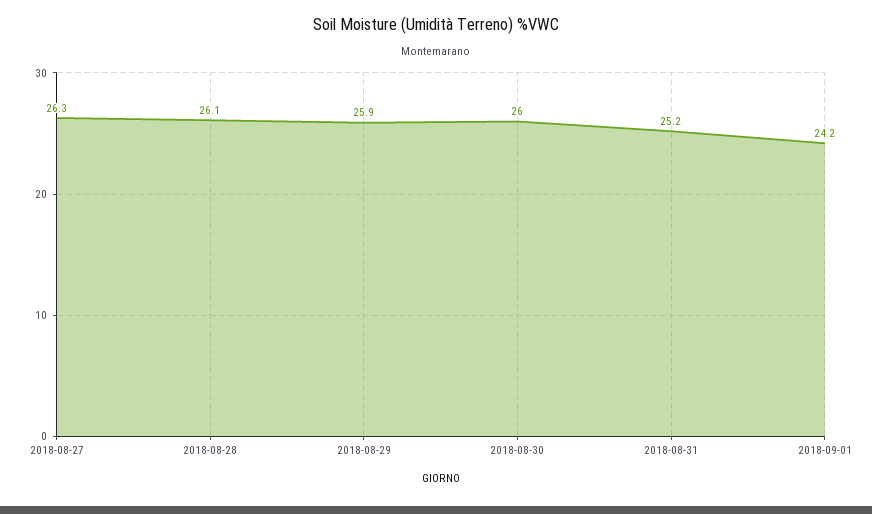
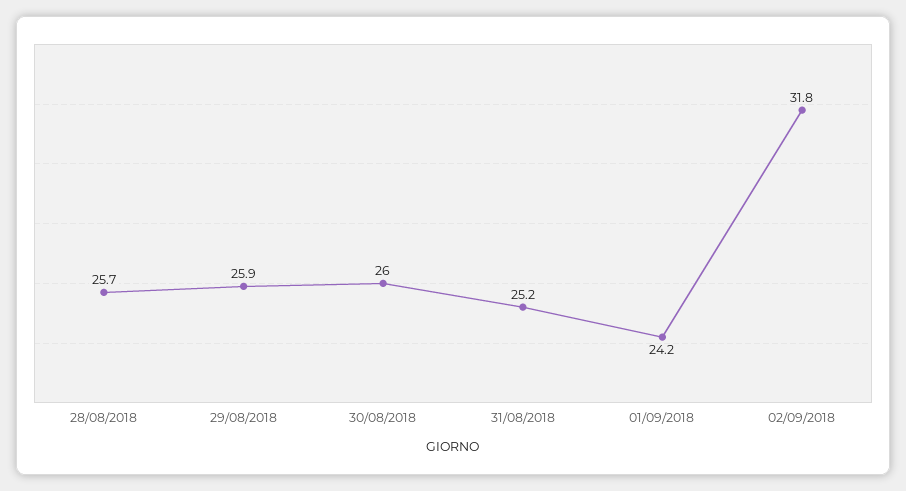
2018-08-27: 26.3 -> none
2018-08-28: 26.1 -> 25.7
02/09/2018: none -> 31.8

